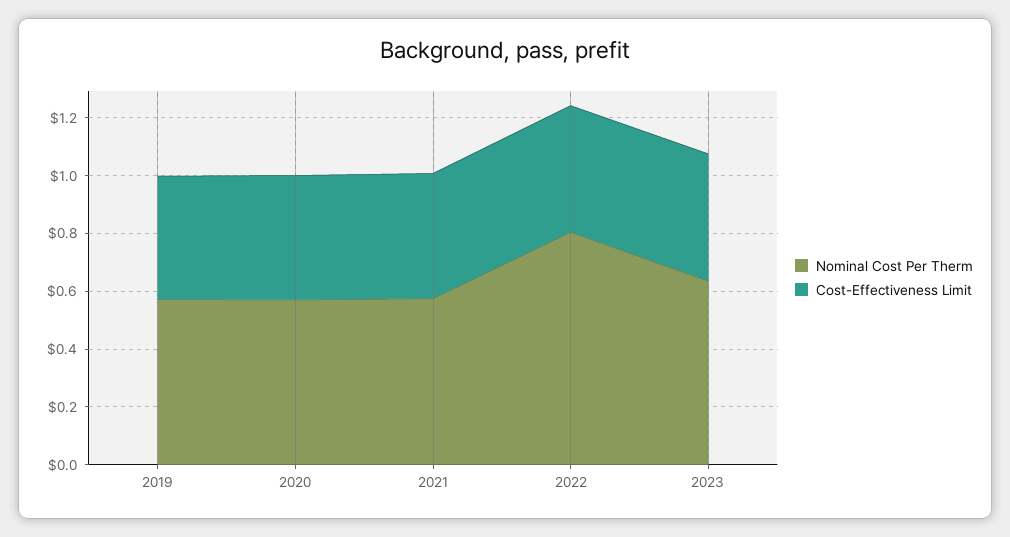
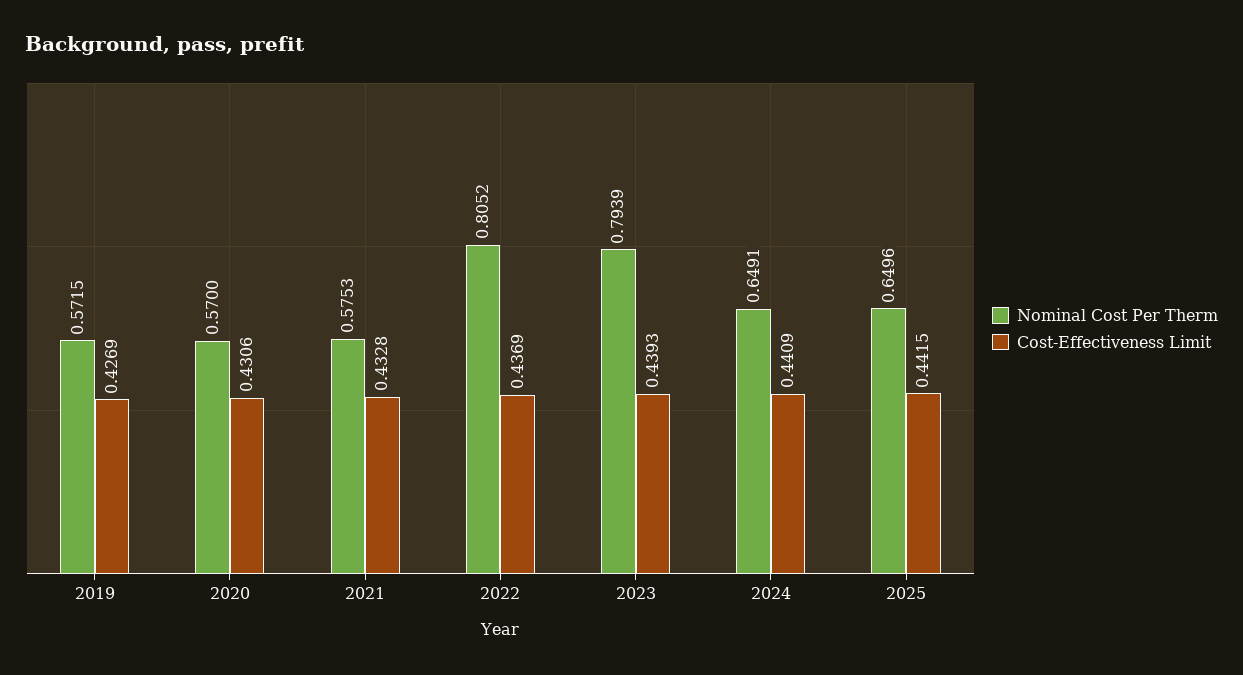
Nominal Cost Per Therm, 2023: 0.65 -> 0.7939
Nominal Cost Per Therm, 2024: none -> 0.6491
Cost-Effectiveness Limit, 2024: none -> 0.4409
Nominal Cost Per Therm, 2025: none -> 0.6496
Cost-Effectiveness Limit, 2025: none -> 0.4415

